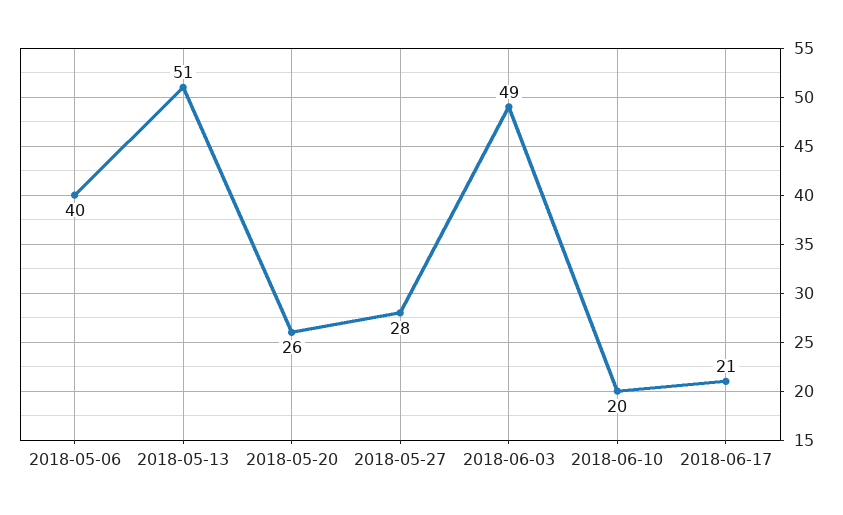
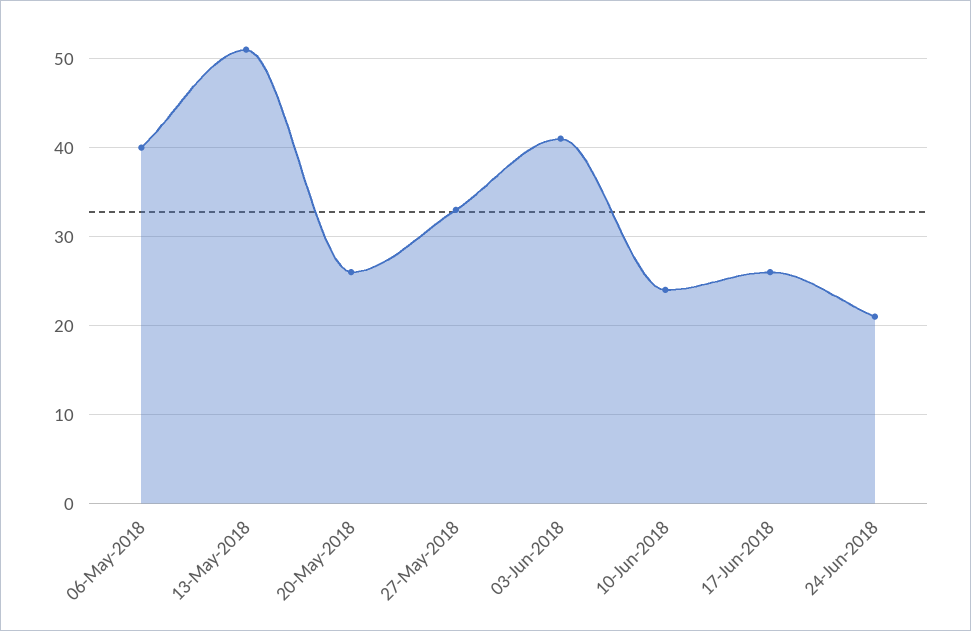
2018-05-27: 28 -> 33
2018-06-03: 49 -> 41
2018-06-10: 20 -> 24
2018-06-17: 21 -> 26
24-Jun-2018: none -> 21

